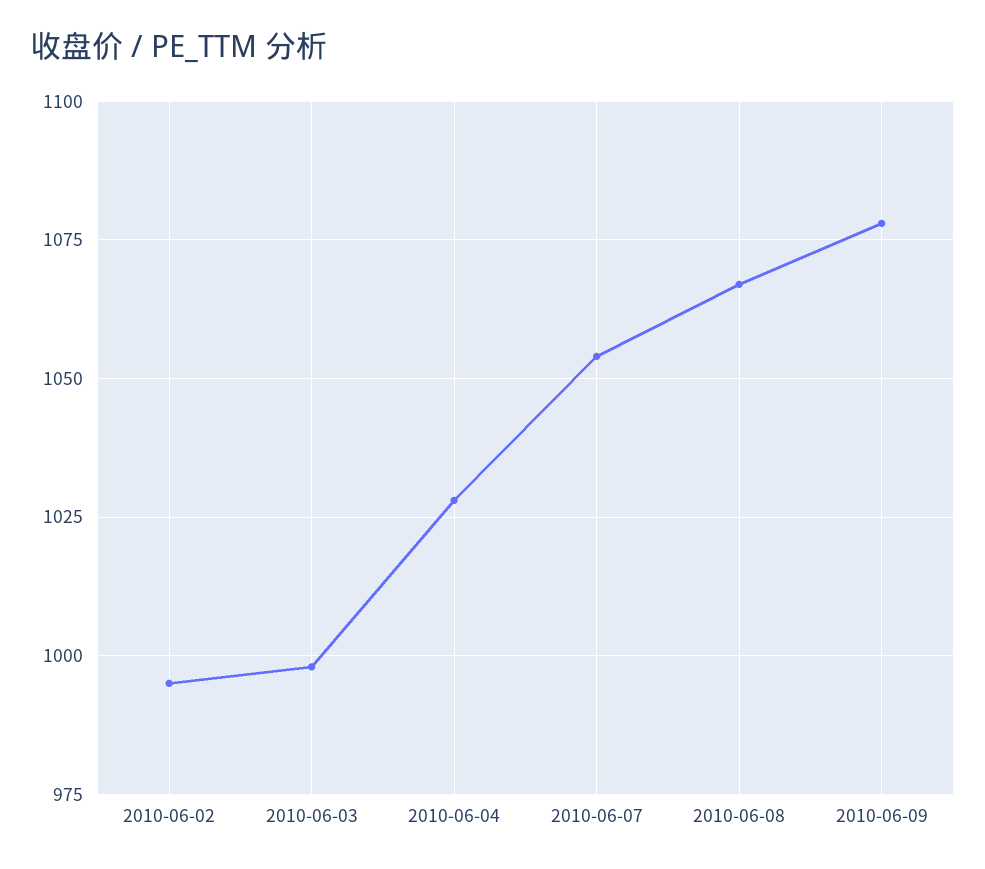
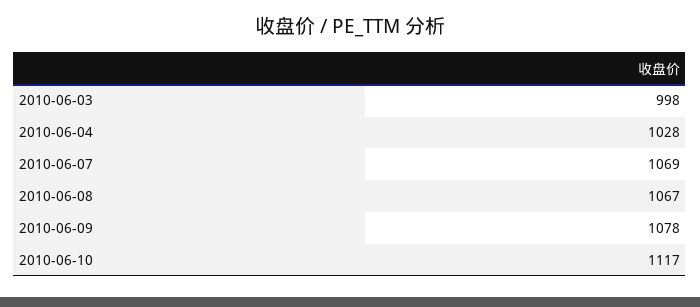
2010-06-02: 995 -> none
2010-06-07: 1055 -> 1069
2010-06-10: none -> 1117

